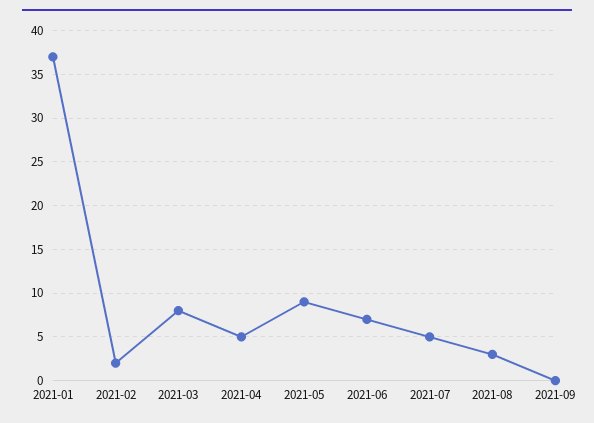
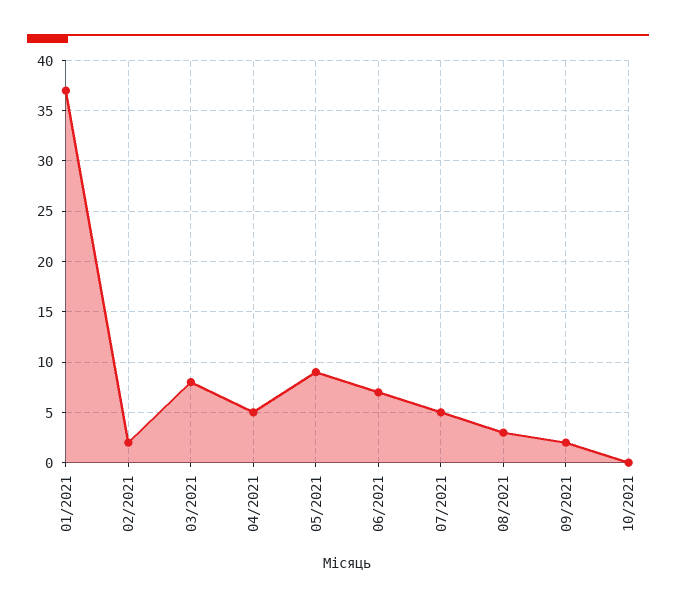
2021-09: 0 -> 2
10/2021: none -> 0

